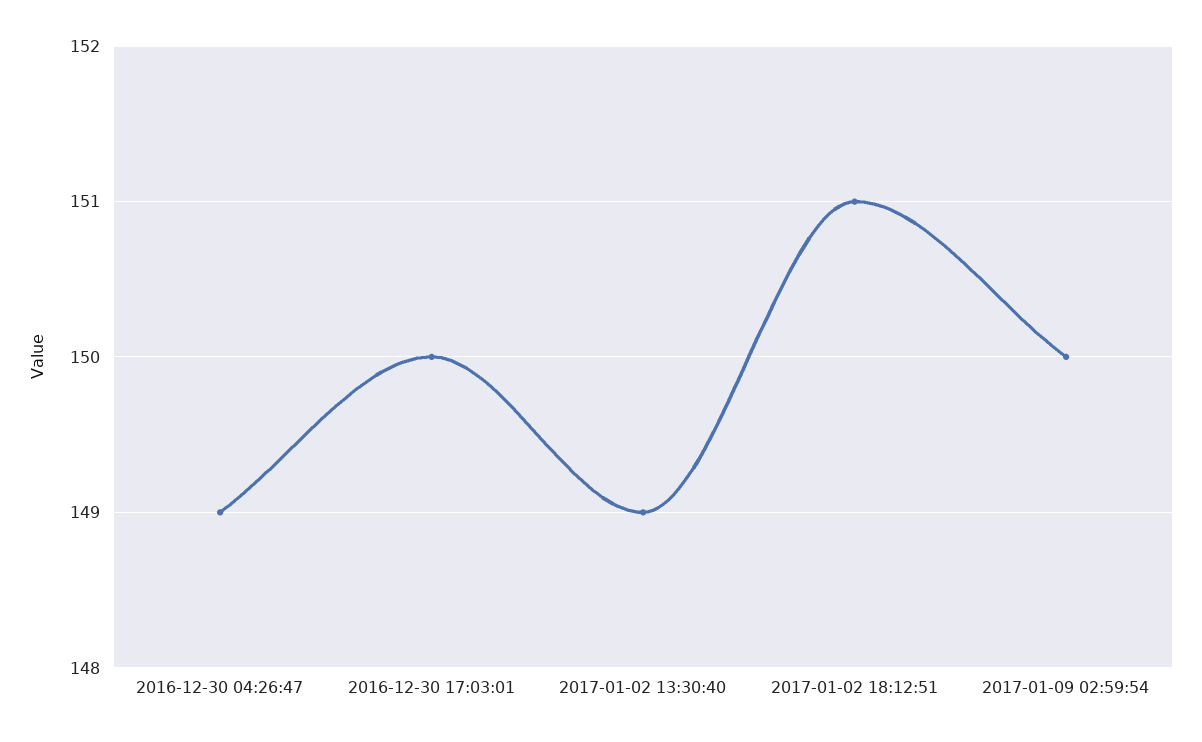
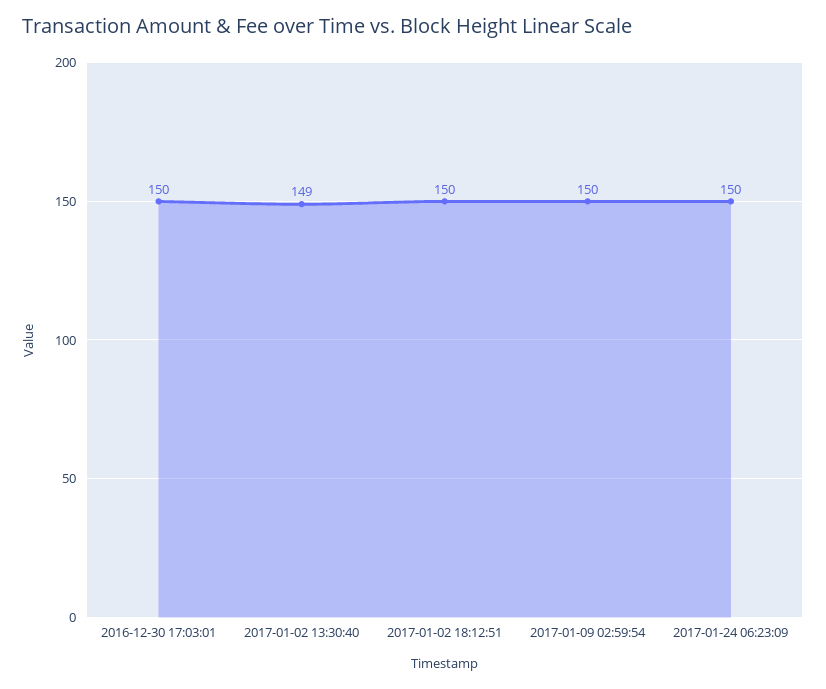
2016-12-30 04:26:47: 149 -> none
2017-01-02 18:12:51: 151 -> 150
2017-01-24 06:23:09: none -> 150

